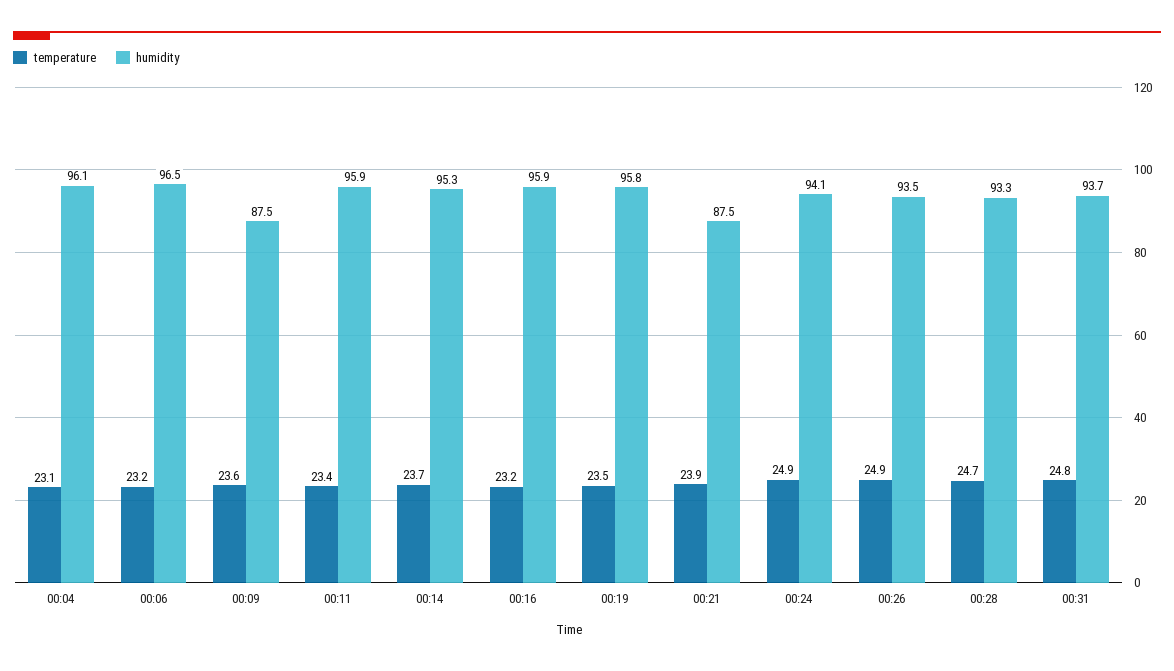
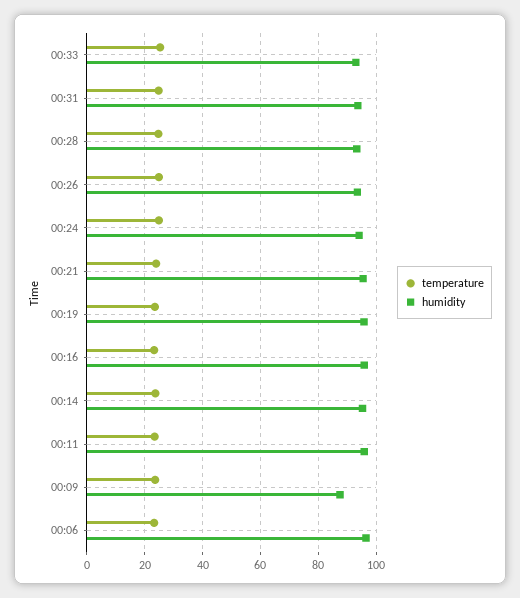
temperature, 00:04: 23.1 -> none
humidity, 00:04: 96.1 -> none
humidity, 00:21: 87.5 -> 95
temperature, 00:33: none -> 25
humidity, 00:33: none -> 92.5

